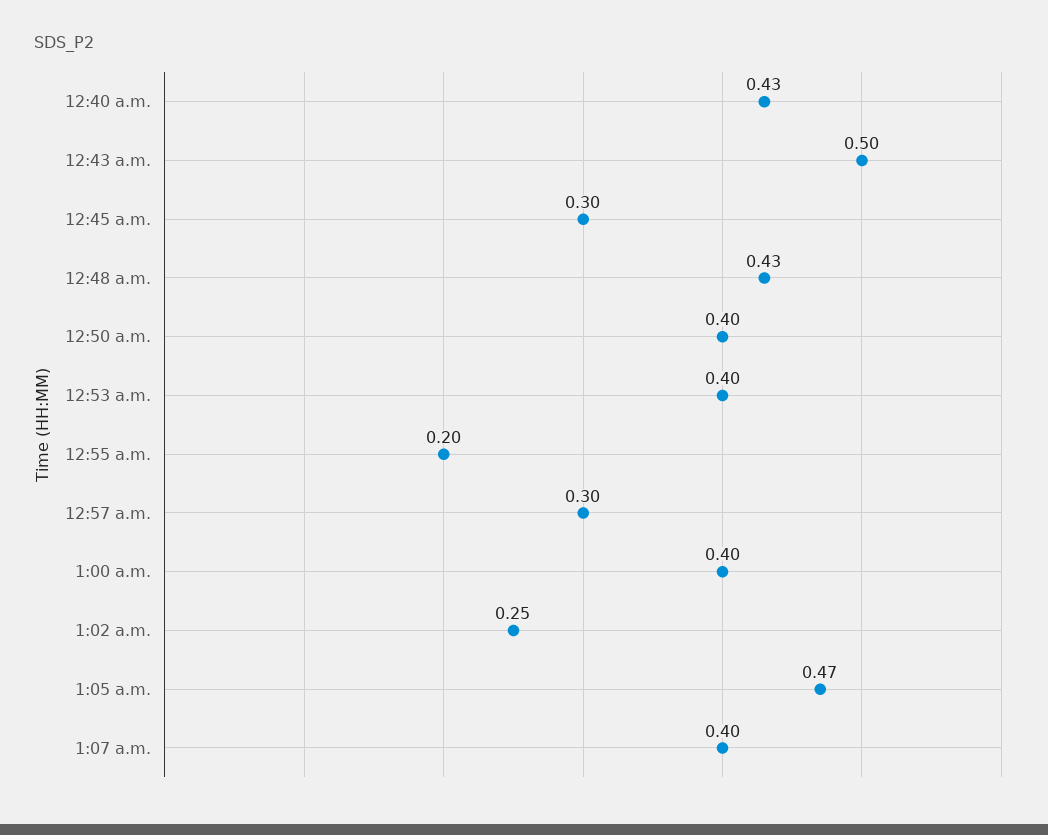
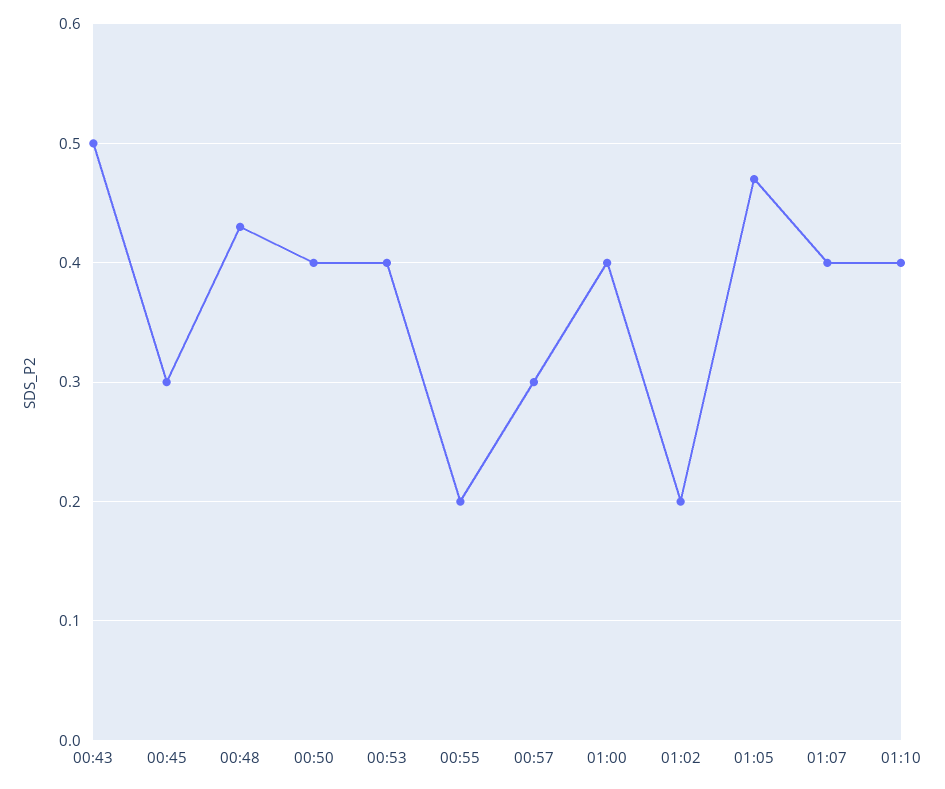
12:40 a.m.: 0.43 -> none
1:02 a.m.: 0.25 -> 0.2
01:10: none -> 0.4

